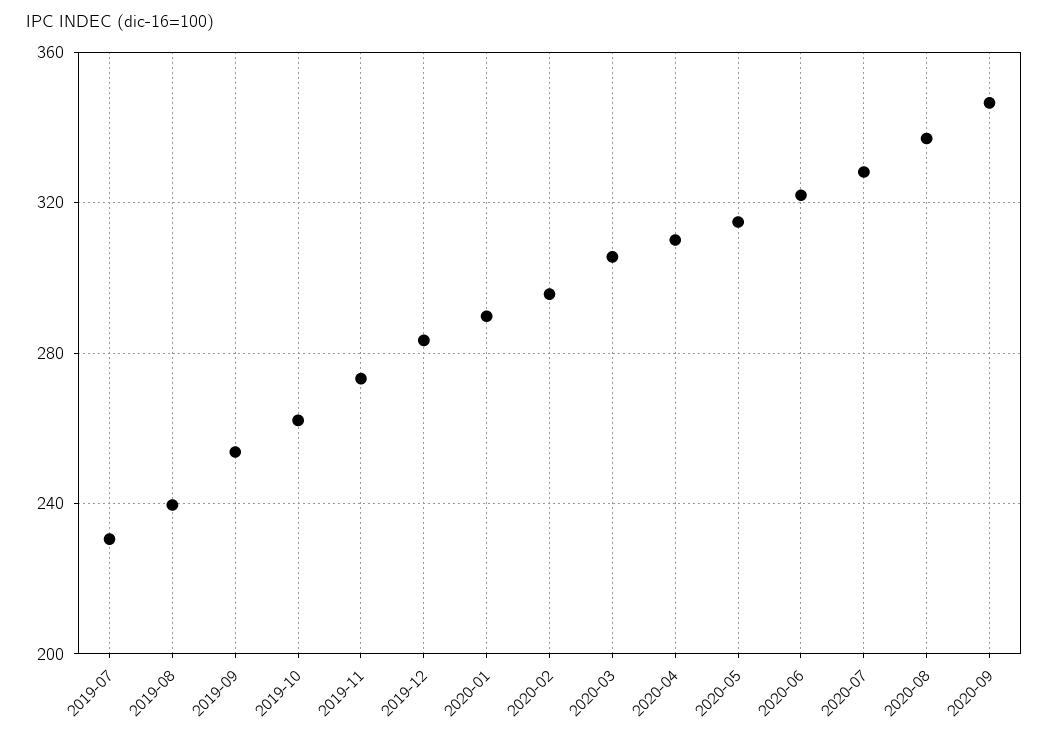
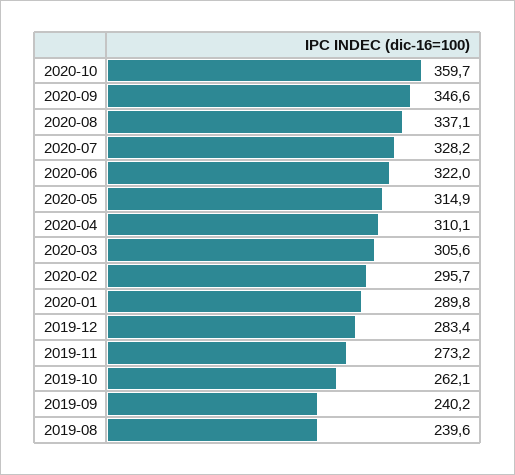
2019-07: 230 -> none
2019-09: 255 -> 240.2
2020-10: none -> 359.7

